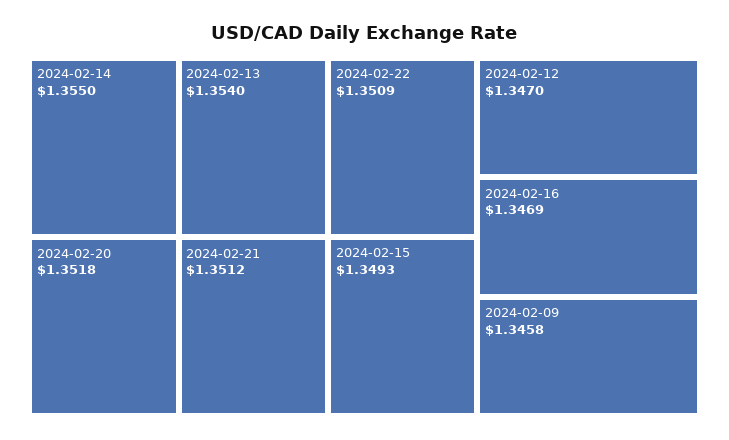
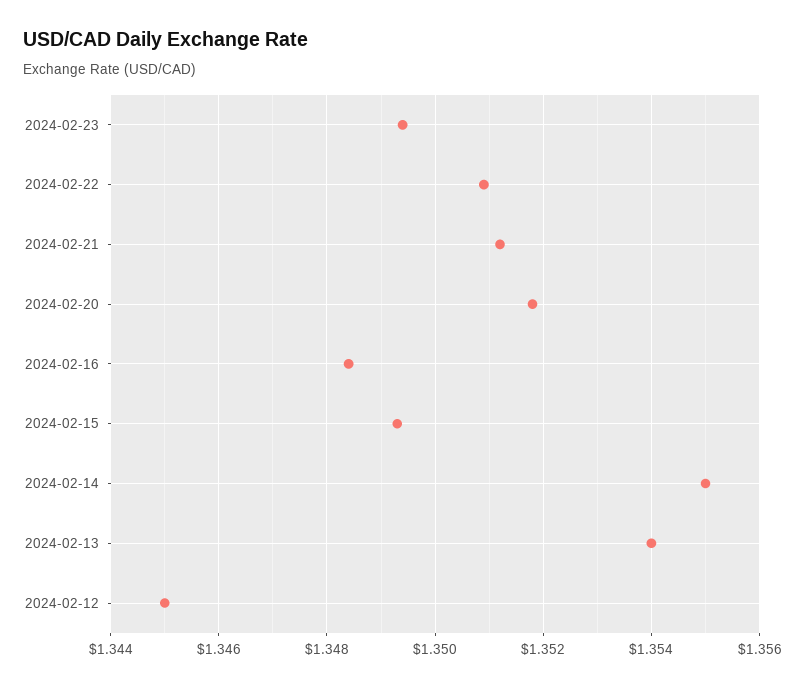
2024-02-12: 1.347 -> 1.345
2024-02-16: 1.3469 -> 1.3485
2024-02-09: 1.3458 -> none
2024-02-23: none -> 1.3495

